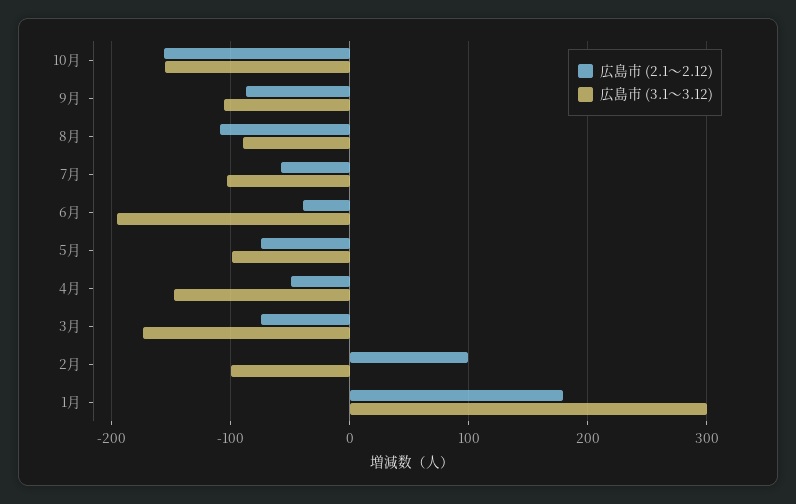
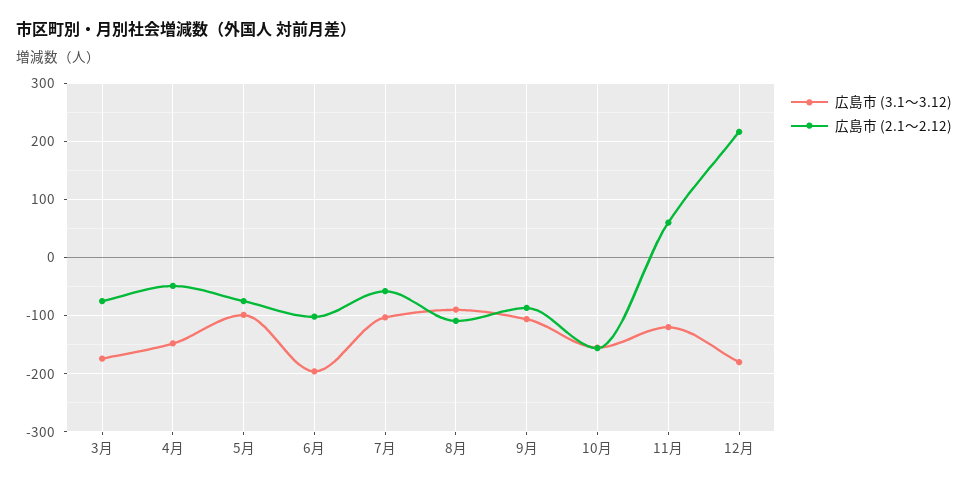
広島市 (2.1～2.12), 6月: -40 -> -100
広島市 (2.1～2.12), 2月: 100 -> none
広島市 (3.1～3.12), 2月: -100 -> none
広島市 (2.1～2.12), 1月: 180 -> none
広島市 (3.1～3.12), 1月: 300 -> none
広島市 (3.1～3.12), 11月: none -> -120
広島市 (2.1～2.12), 11月: none -> 60
広島市 (3.1～3.12), 12月: none -> -180
広島市 (2.1～2.12), 12月: none -> 220

